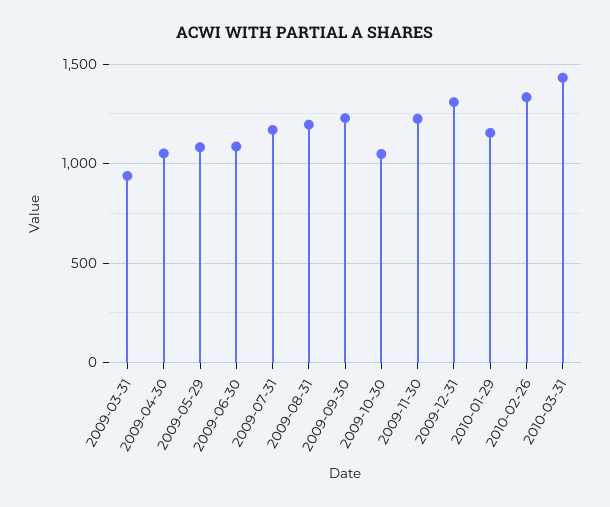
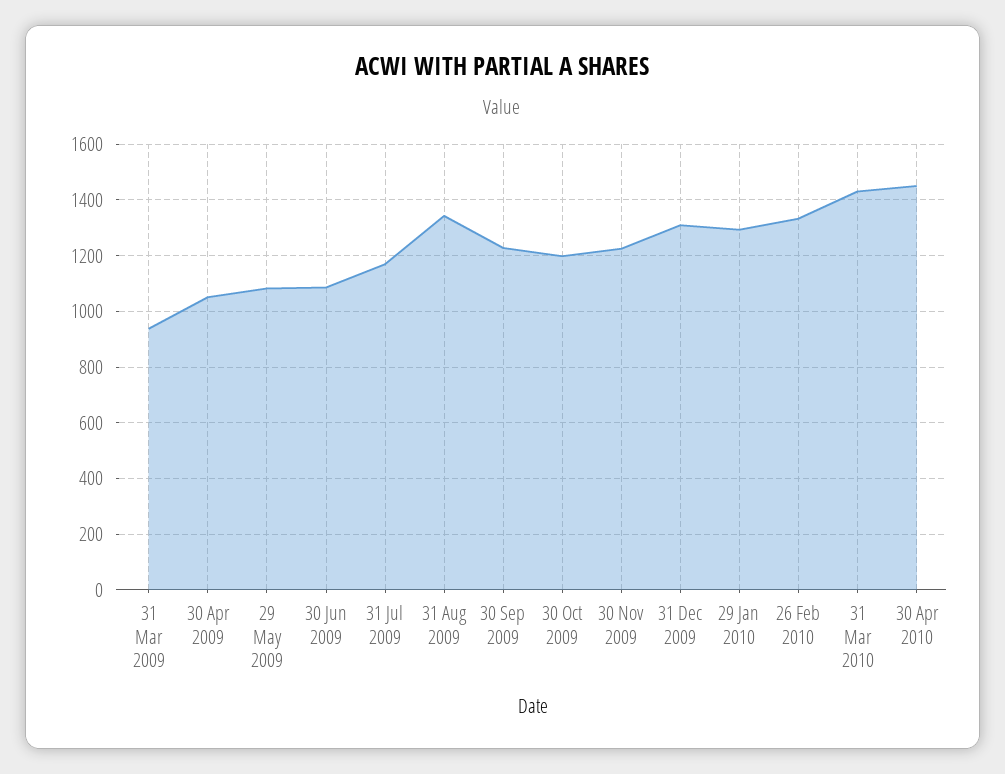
2009-08-31: 1200 -> 1350
2009-10-30: 1050 -> 1200
2010-01-29: 1150 -> 1300
30 Apr 2010: none -> 1450

